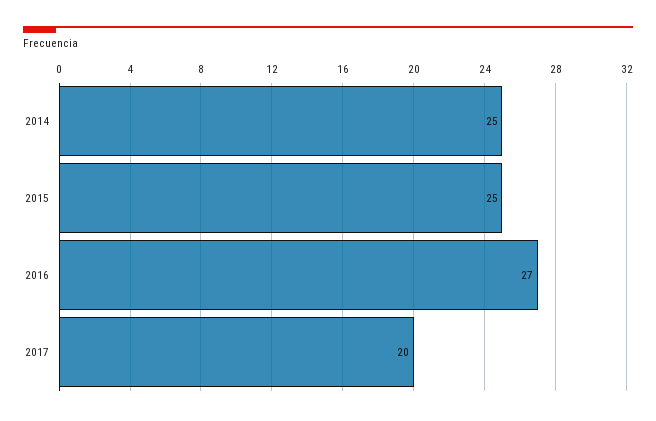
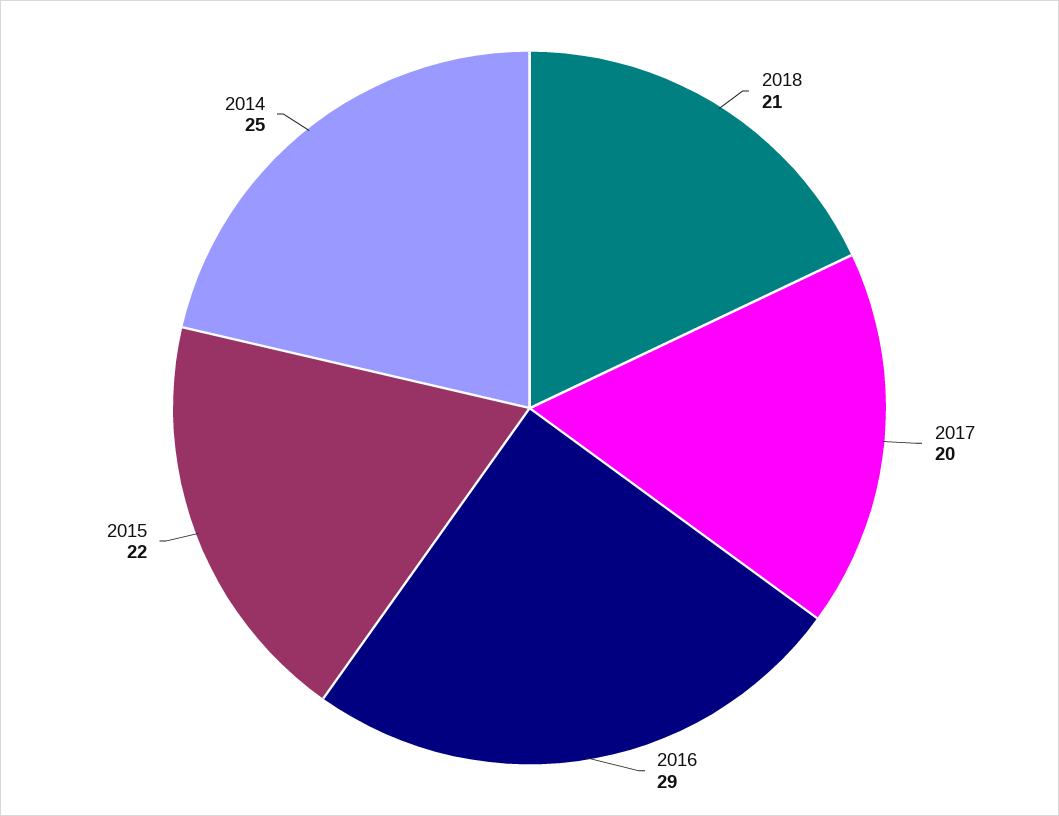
2015: 25 -> 22
2016: 27 -> 29
2018: none -> 21

